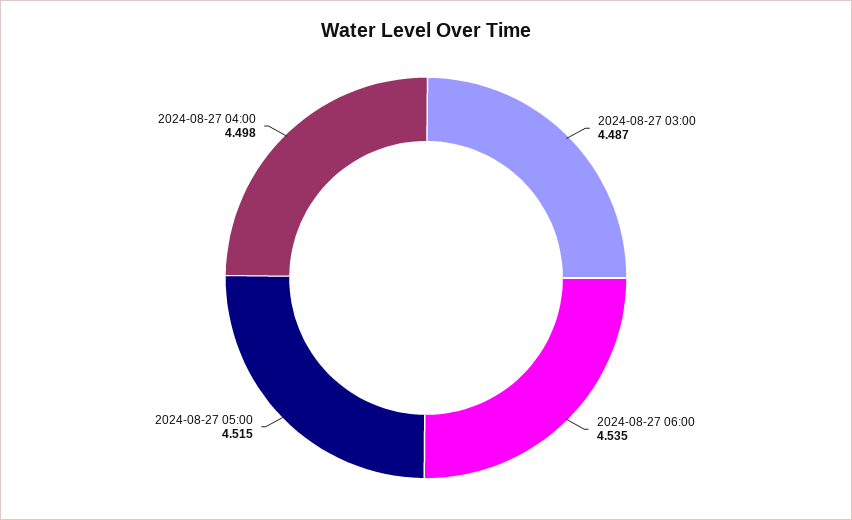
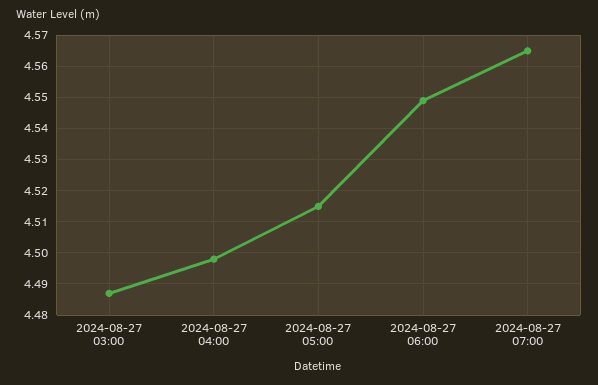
2024-08-27 06:00: 4.535 -> 4.55
2024-08-27 07:00: none -> 4.565

